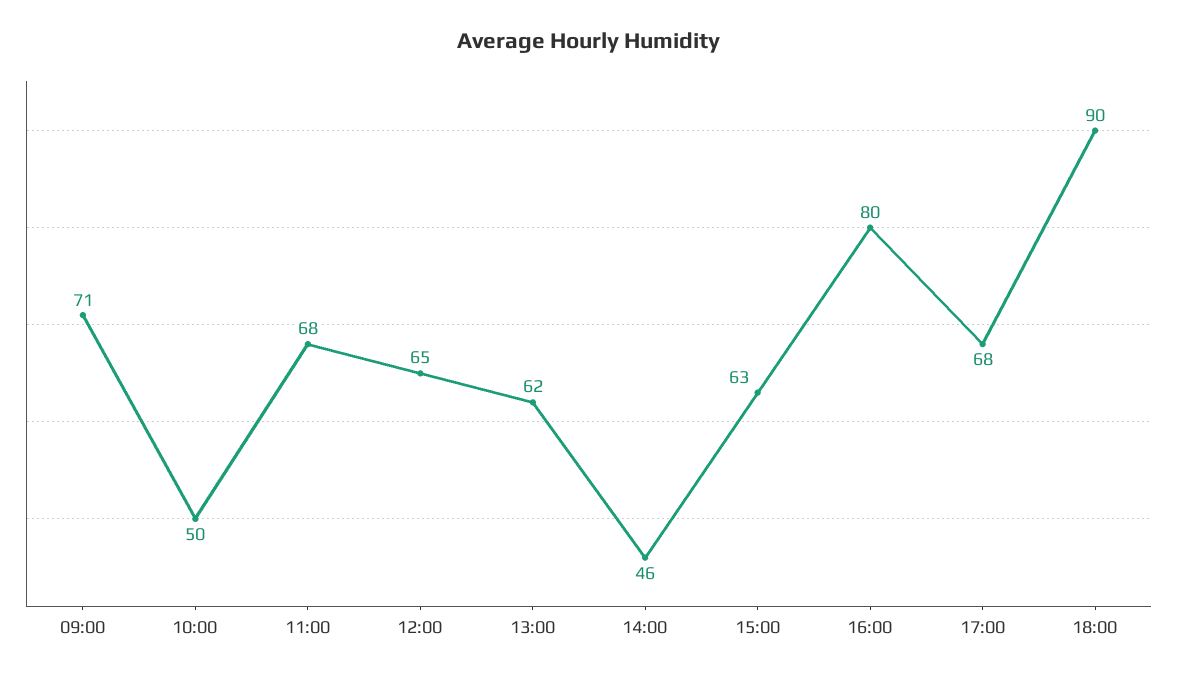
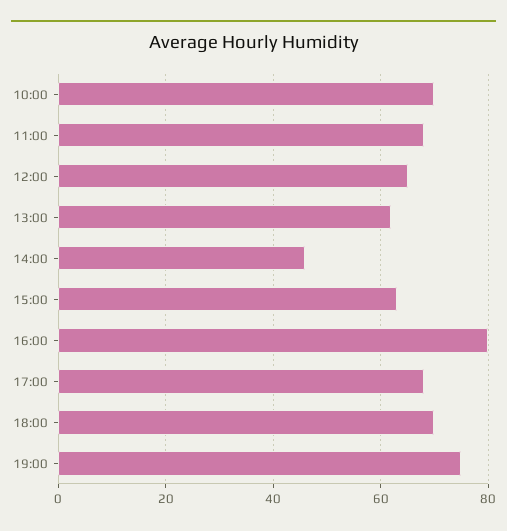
09:00: 71 -> none
10:00: 50 -> 70
18:00: 90 -> 70
19:00: none -> 75

